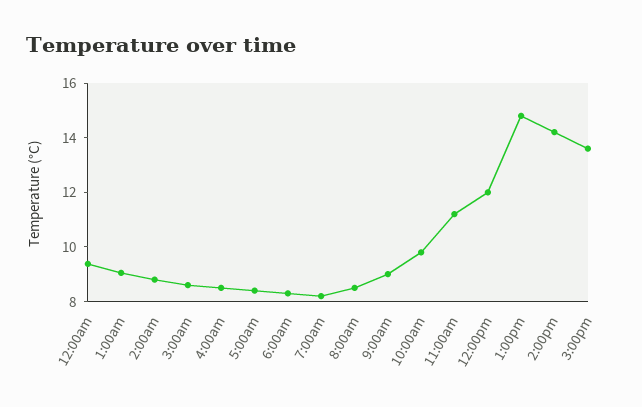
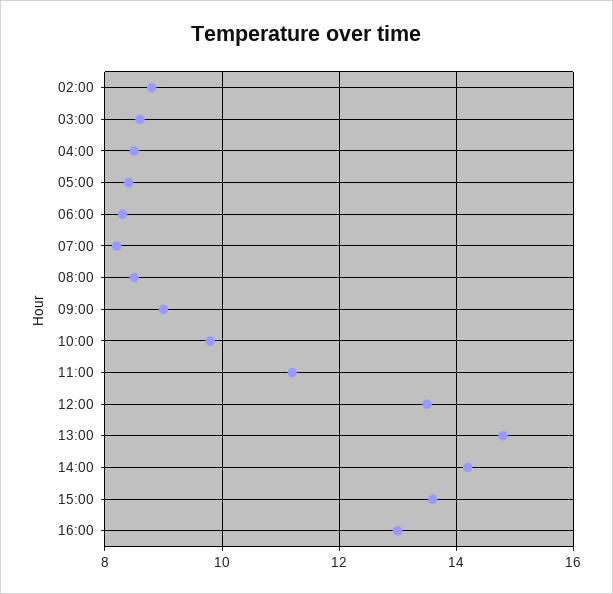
12:00am: 9.5 -> none
1:00am: 9 -> none
12:00pm: 12 -> 13.5
16:00: none -> 13

